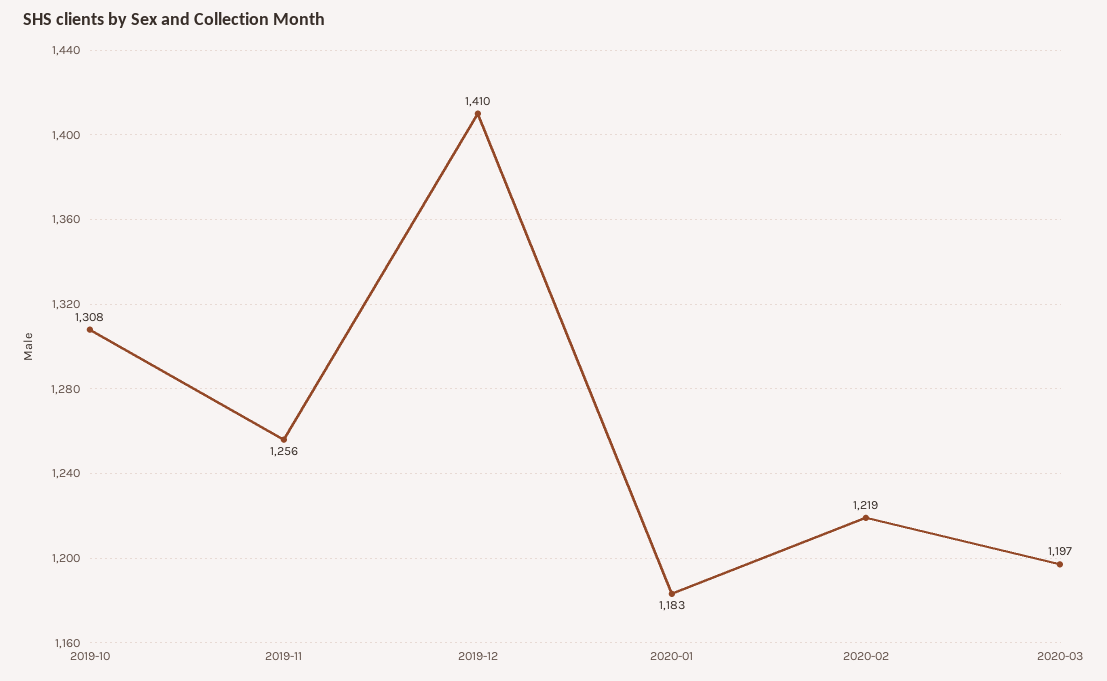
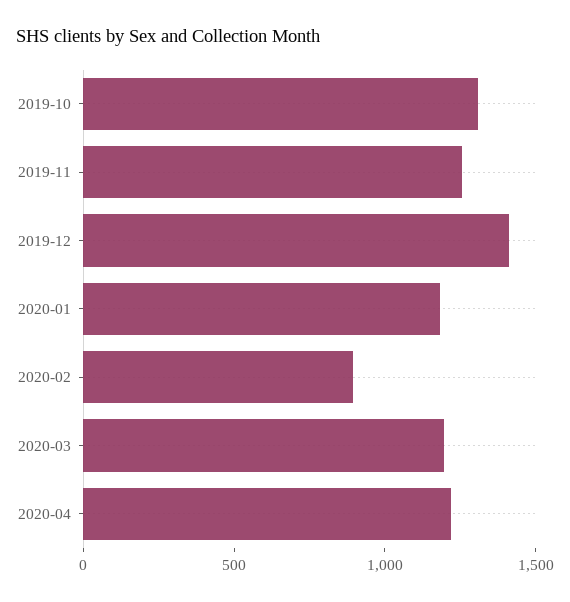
2020-02: 1219 -> 900
2020-04: none -> 1200

